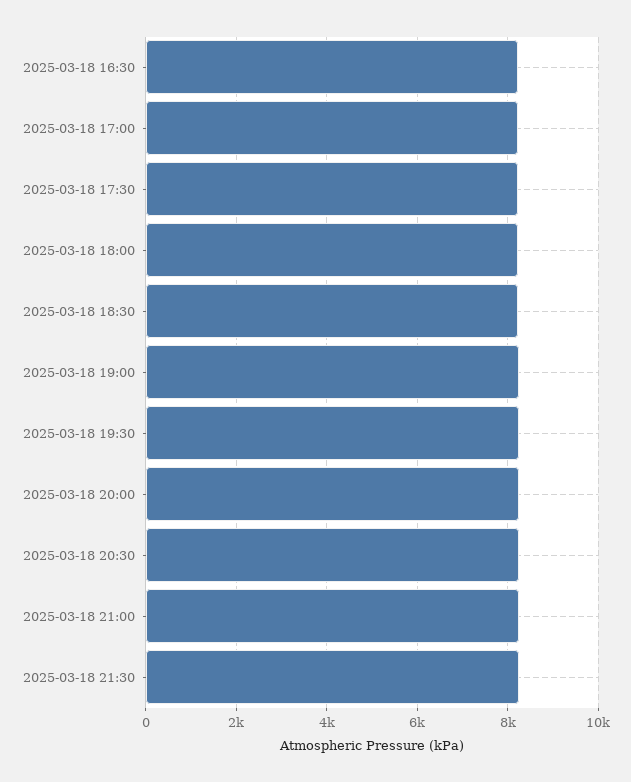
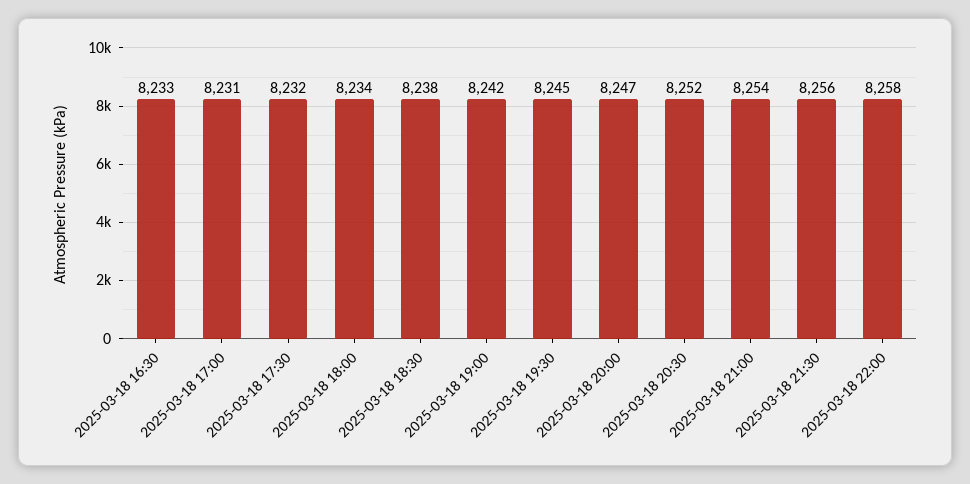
2025-03-18 22:00: none -> 8258

